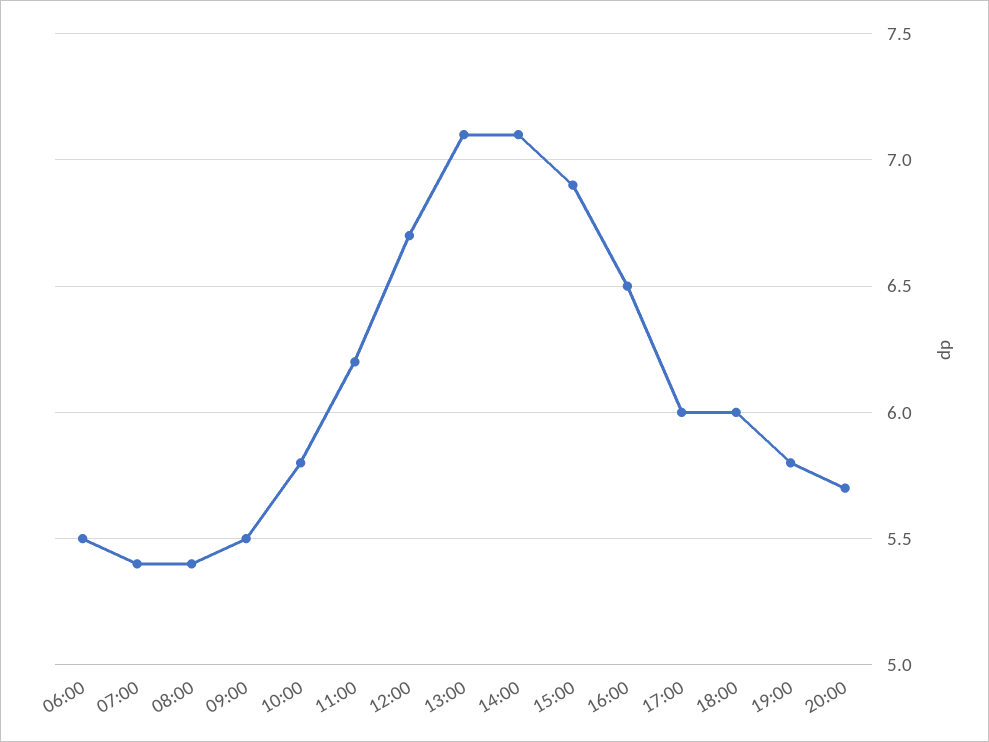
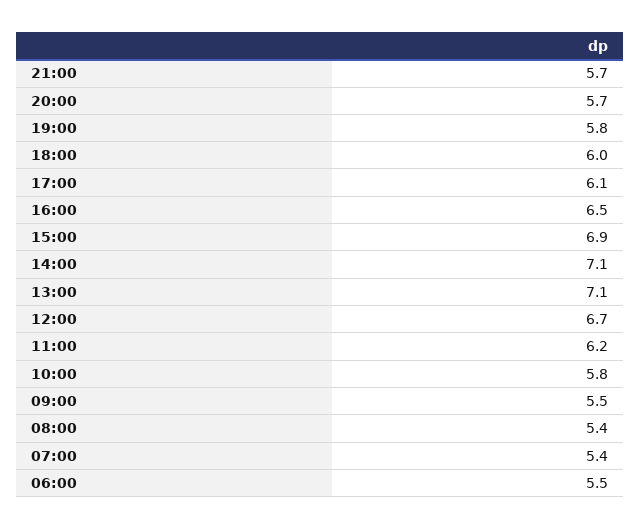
17:00: 6 -> 6.1
21:00: none -> 5.7

